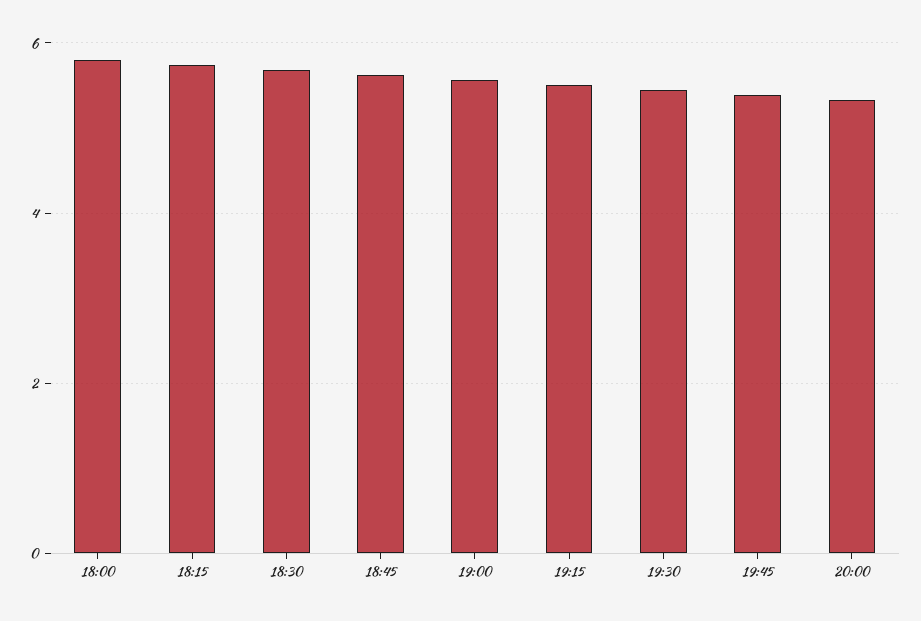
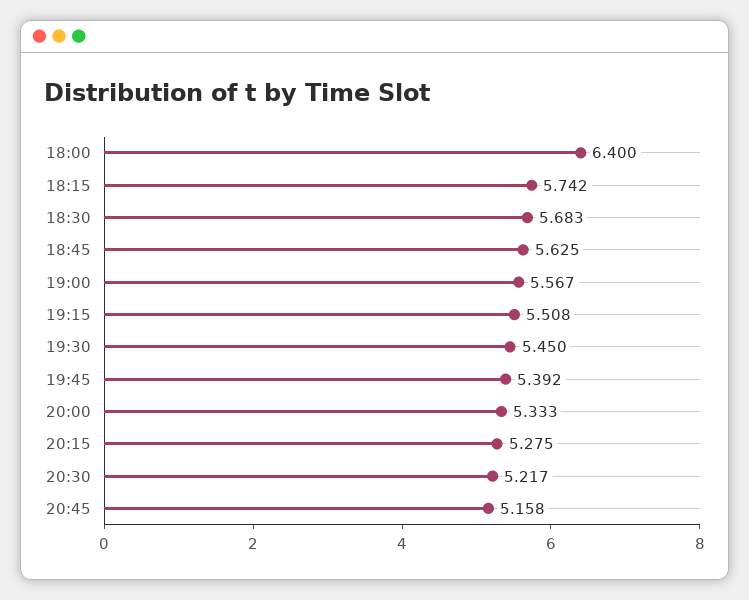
18:00: 5.8 -> 6.4
20:15: none -> 5.275
20:30: none -> 5.217
20:45: none -> 5.158

